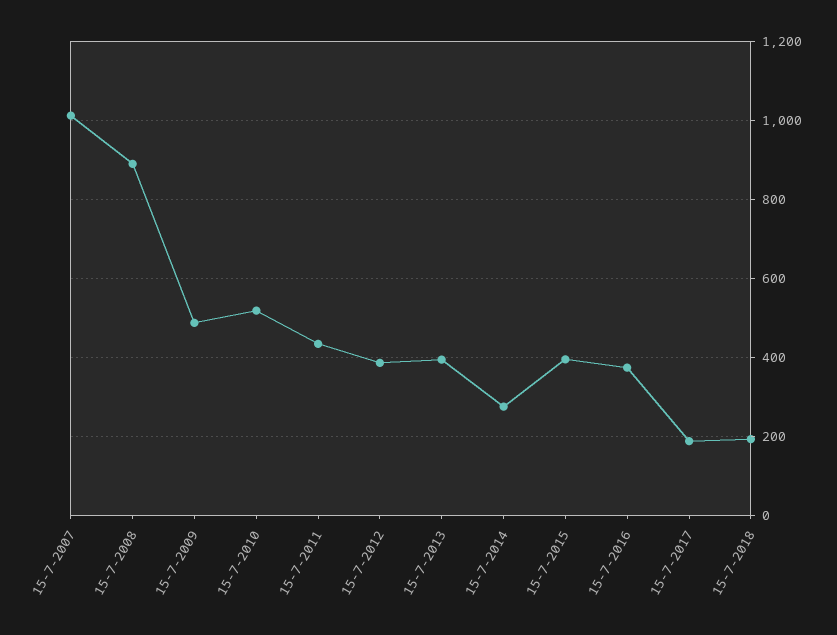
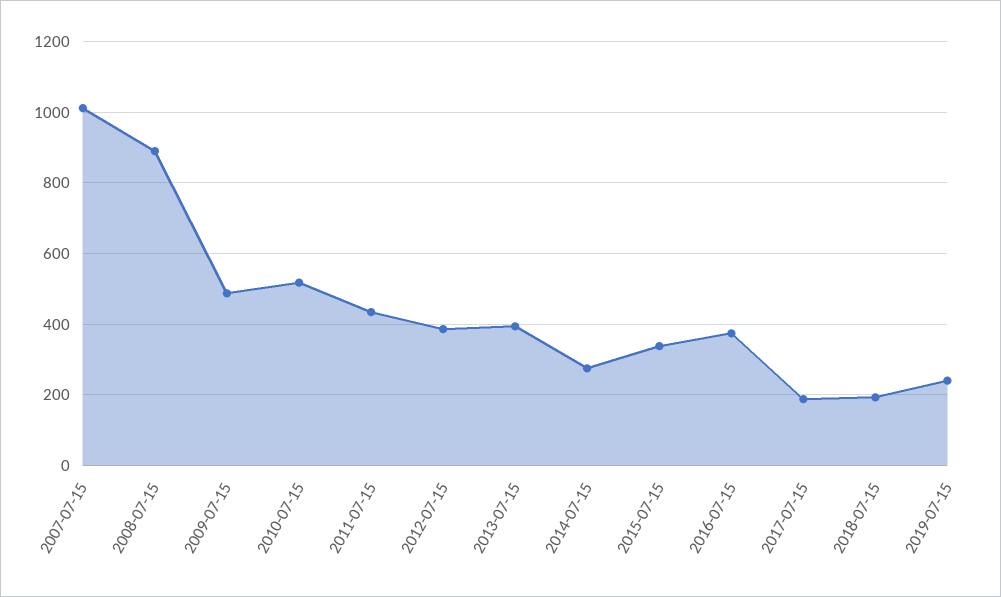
15-7-2015: 400 -> 340
2019-07-15: none -> 240

